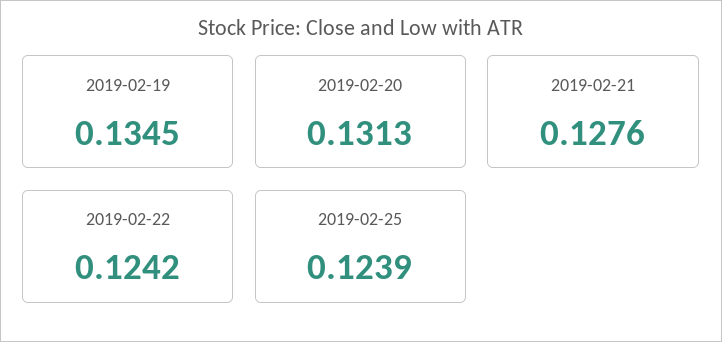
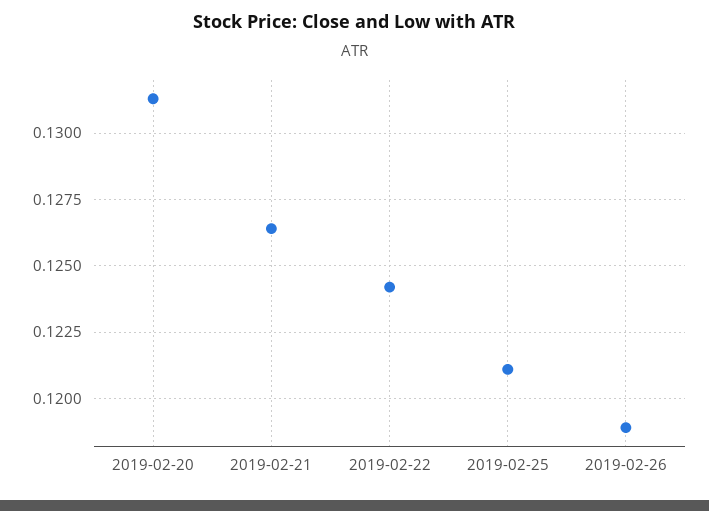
2019-02-19: 0.1345 -> none
2019-02-21: 0.1276 -> 0.1265
2019-02-25: 0.1239 -> 0.121
2019-02-26: none -> 0.119

